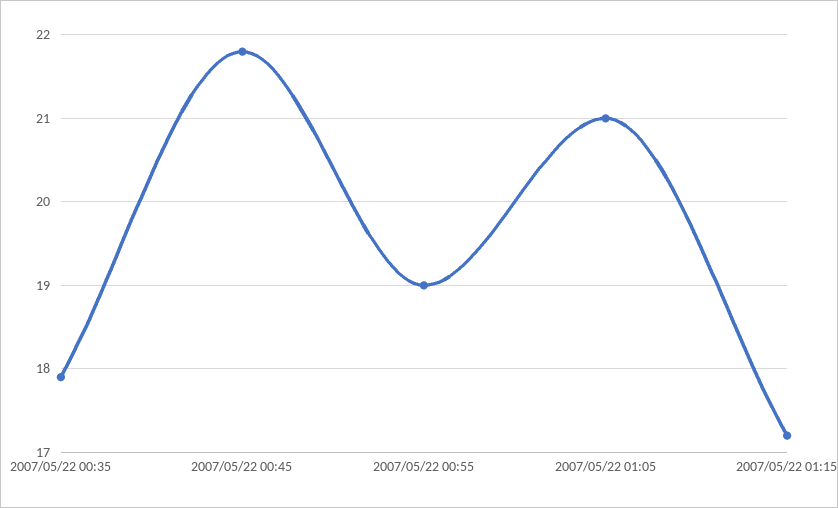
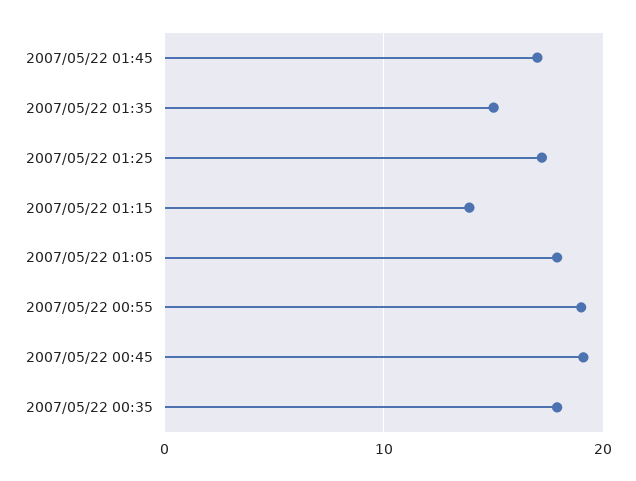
2007/05/22 00:45: 21.8 -> 19
2007/05/22 01:05: 21 -> 18
2007/05/22 01:15: 17.2 -> 14
2007/05/22 01:45: none -> 17
2007/05/22 01:35: none -> 15
2007/05/22 01:25: none -> 17

